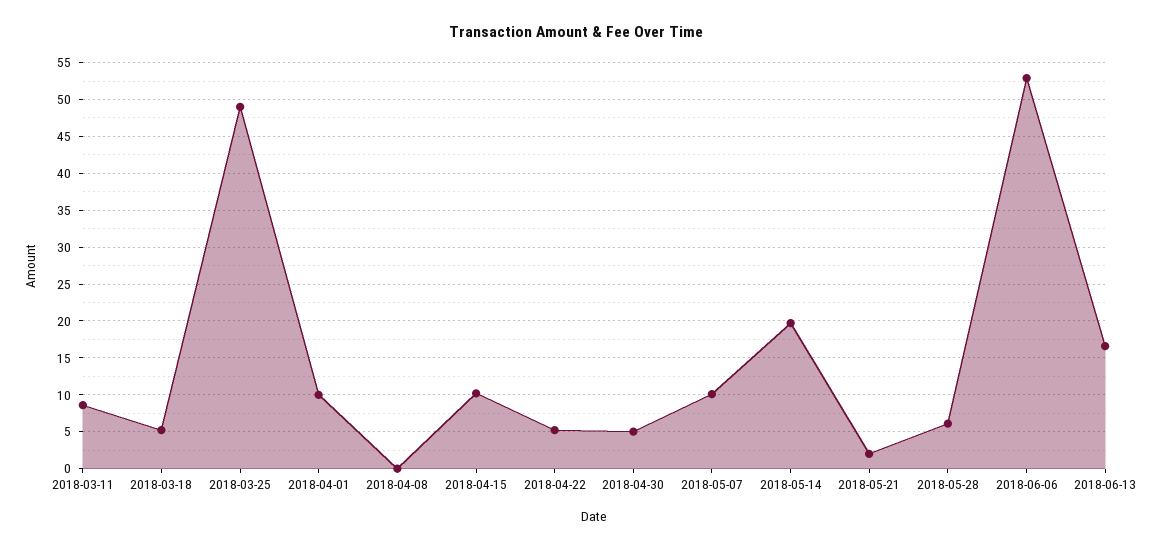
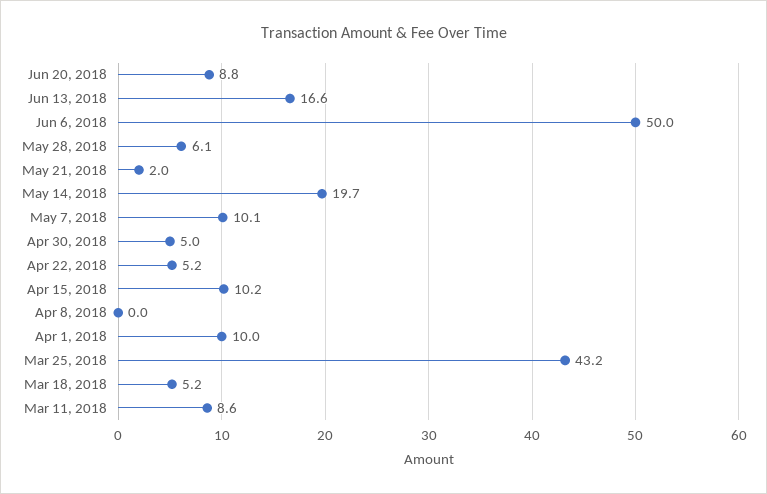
2018-03-25: 49 -> 43.2
2018-06-06: 53 -> 50
Jun 20, 2018: none -> 8.8

